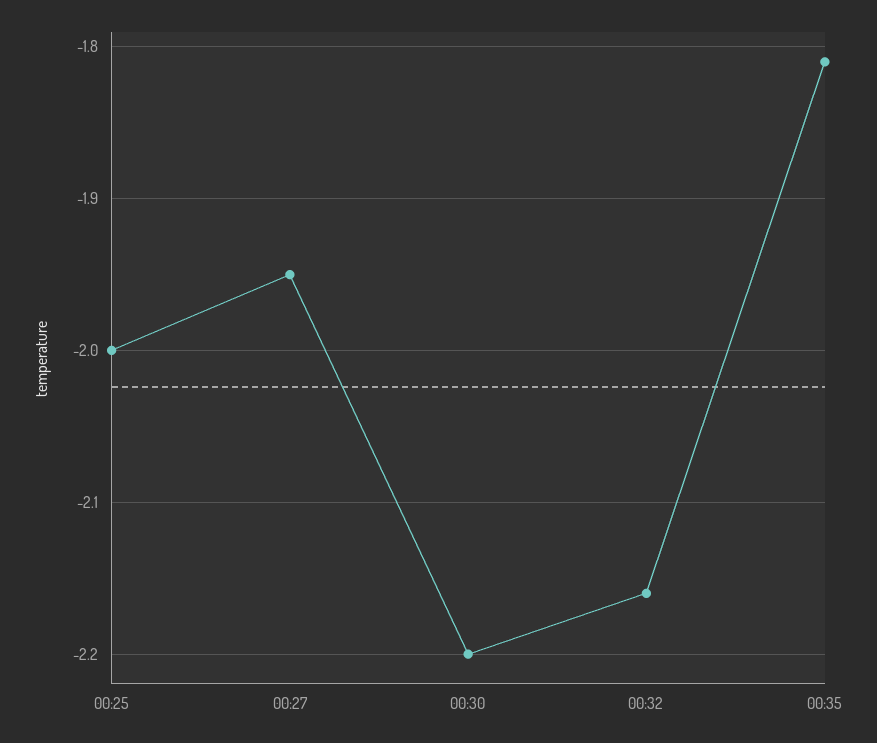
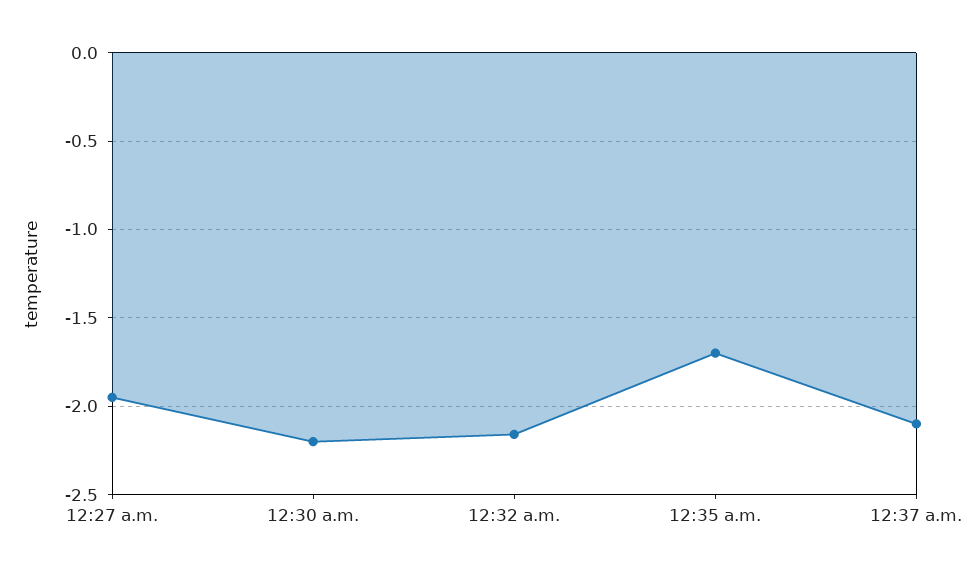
00:25: -2 -> none
00:35: -1.81 -> -1.7
12:37 a.m.: none -> -2.1

